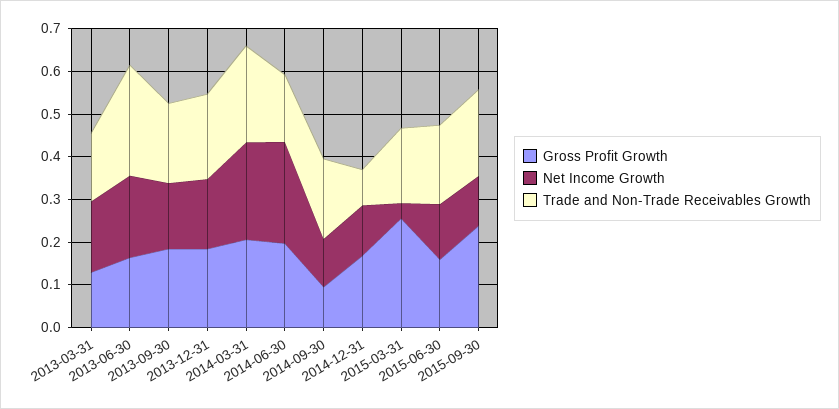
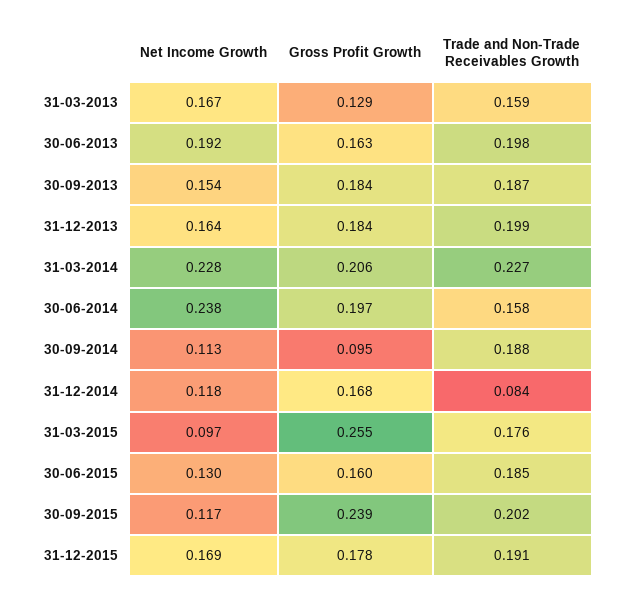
Trade and Non-Trade Receivables Growth, 2013-06-30: 0.26 -> 0.198
Net Income Growth, 2015-03-31: 0.04 -> 0.097
Net Income Growth, 31-12-2015: none -> 0.169
Gross Profit Growth, 31-12-2015: none -> 0.178
Trade and Non-Trade Receivables Growth, 31-12-2015: none -> 0.191

